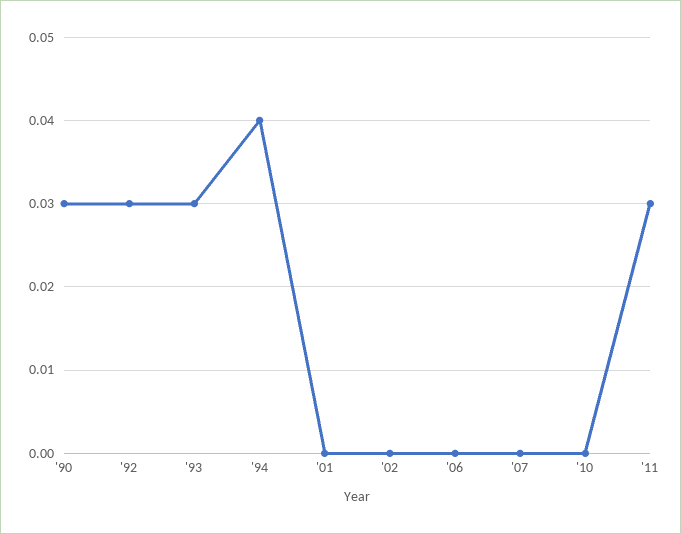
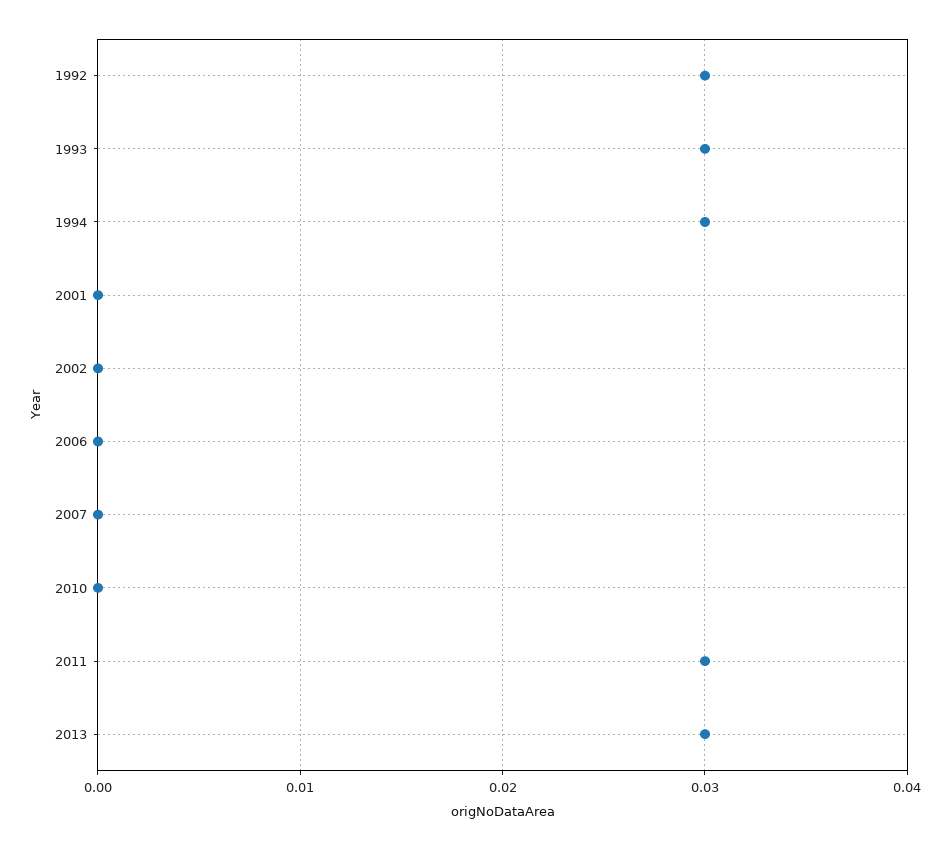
'90: 0.03 -> none
'94: 0.04 -> 0.03
2013: none -> 0.03

